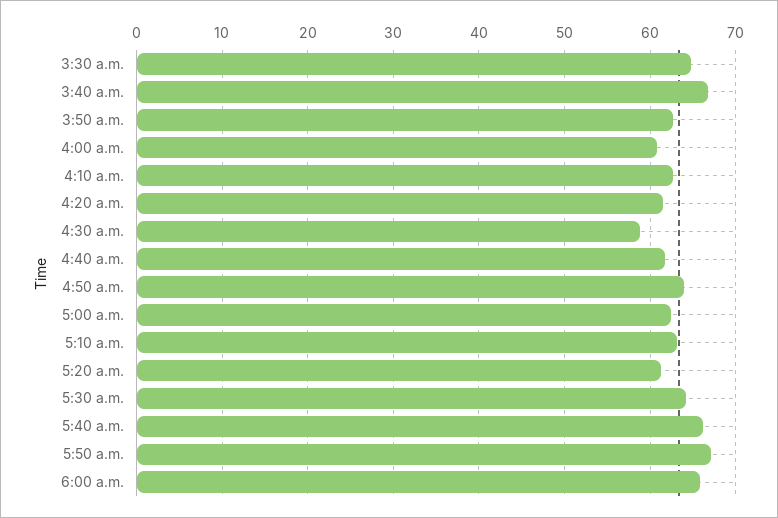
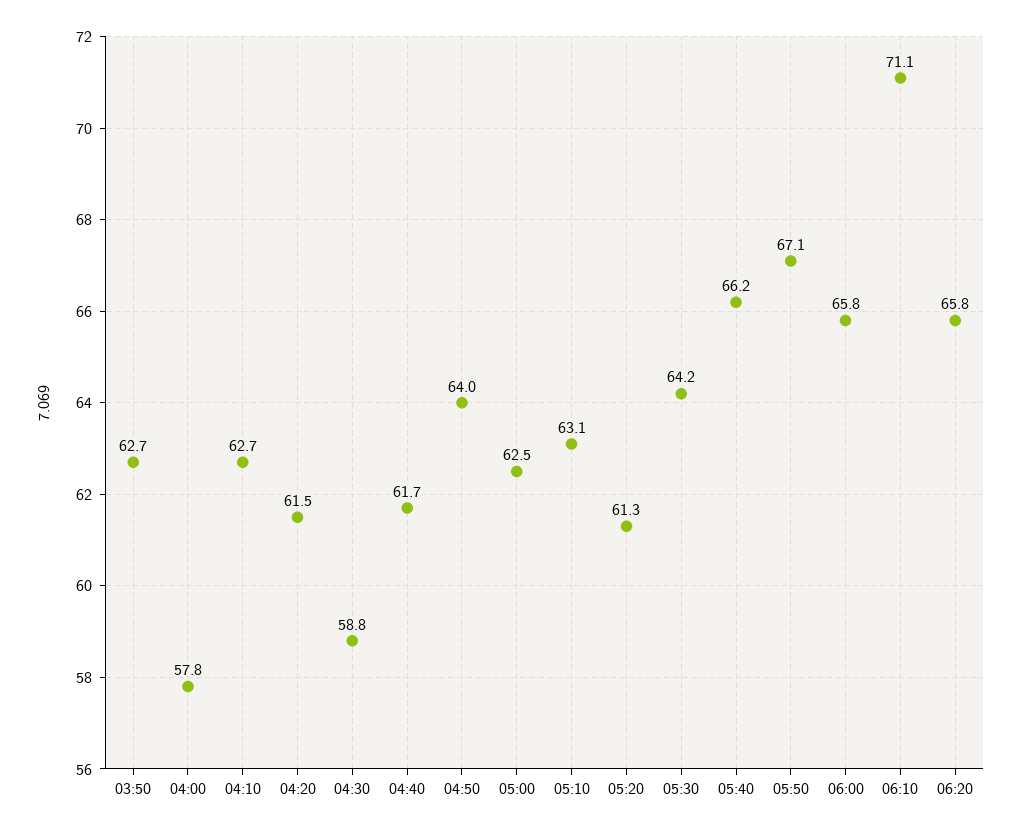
3:30 a.m.: 65 -> none
3:40 a.m.: 67 -> none
4:00 a.m.: 61 -> 57.8
06:10: none -> 71.1
06:20: none -> 65.8

